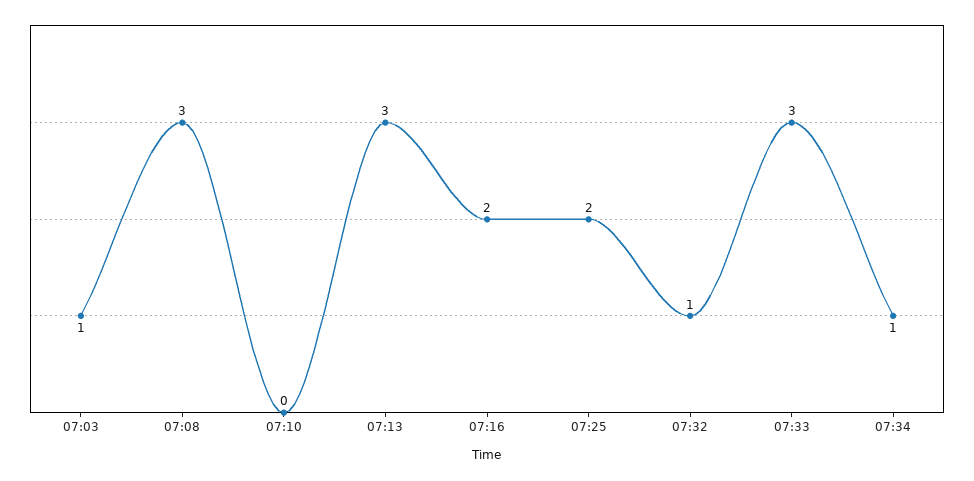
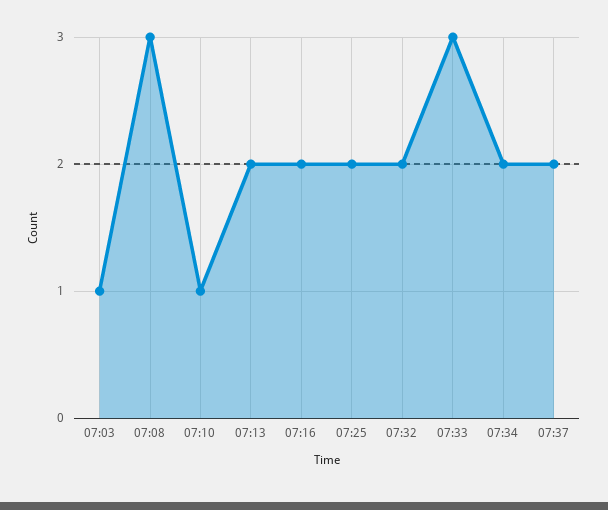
07:10: 0 -> 1
07:13: 3 -> 2
07:32: 1 -> 2
07:34: 1 -> 2
07:37: none -> 2

